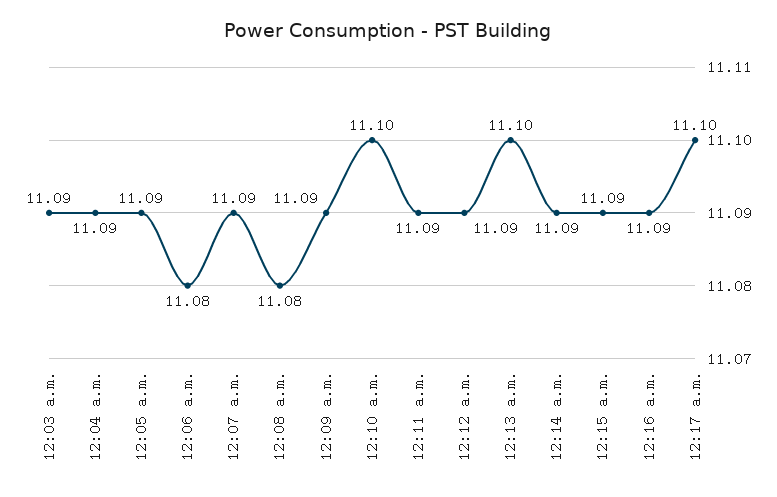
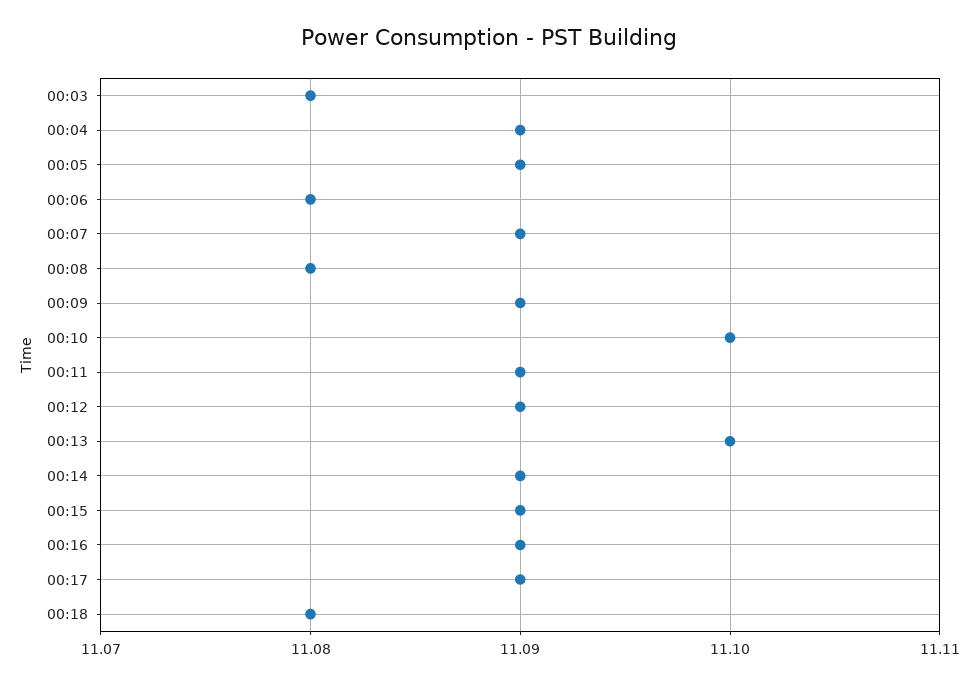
12:03 a.m.: 11.09 -> 11.08
12:17 a.m.: 11.1 -> 11.09
00:18: none -> 11.08

